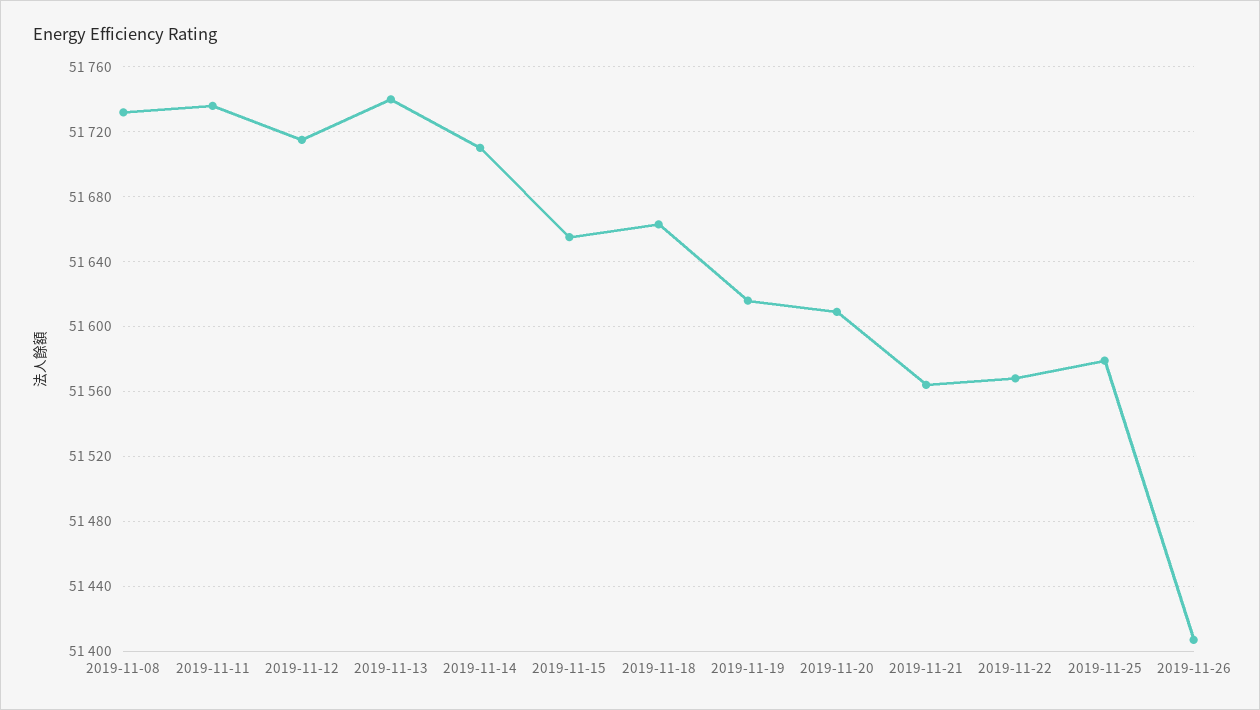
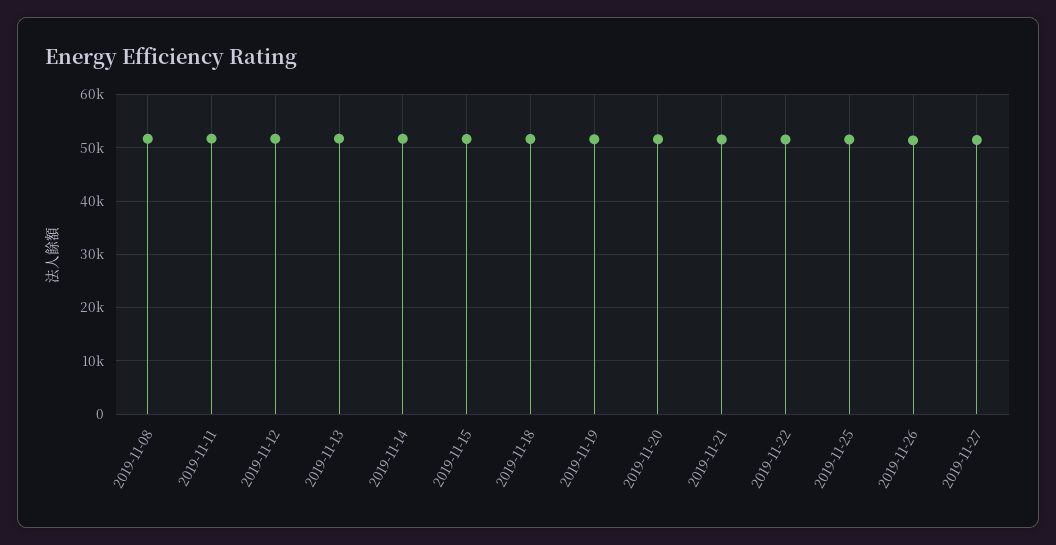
2019-11-27: none -> 52000

